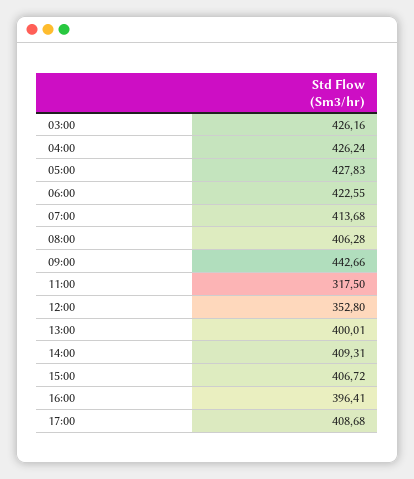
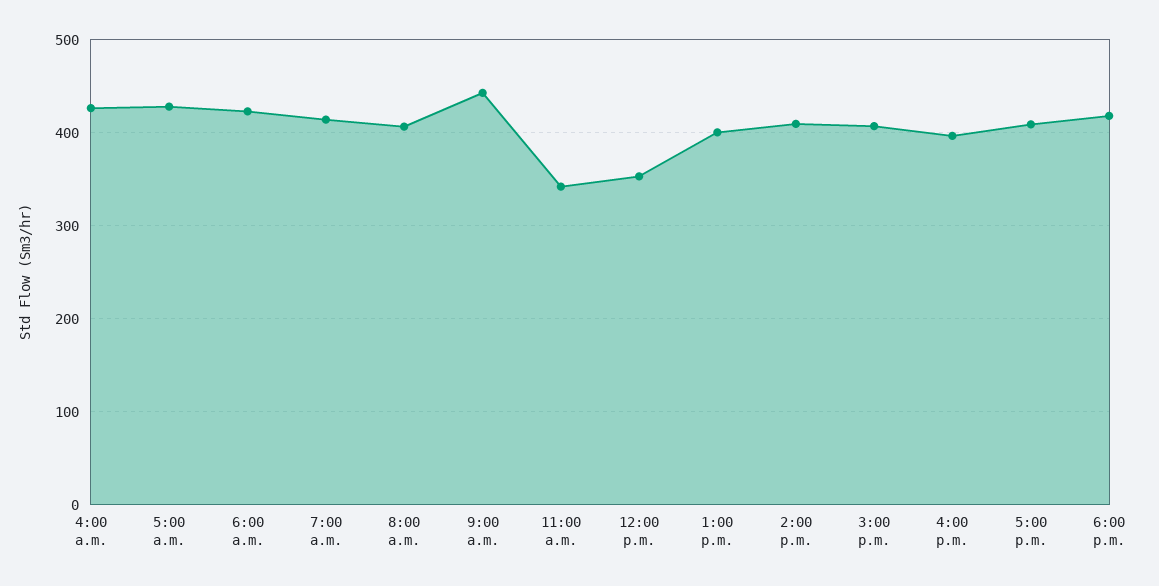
03:00: 426.16 -> none
11:00: 317.5 -> 340
6:00 p.m.: none -> 420

